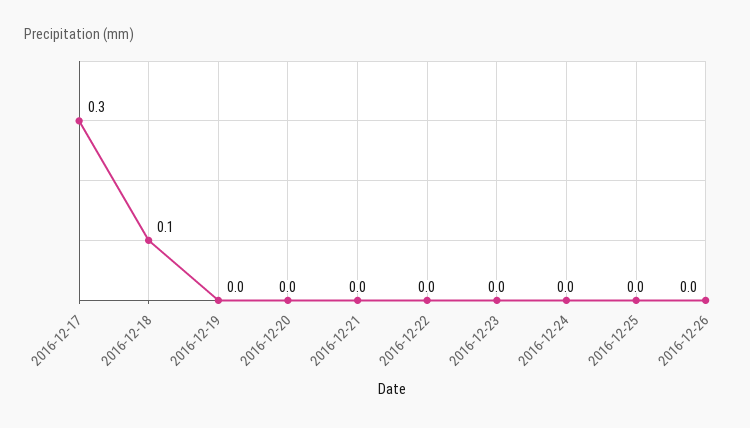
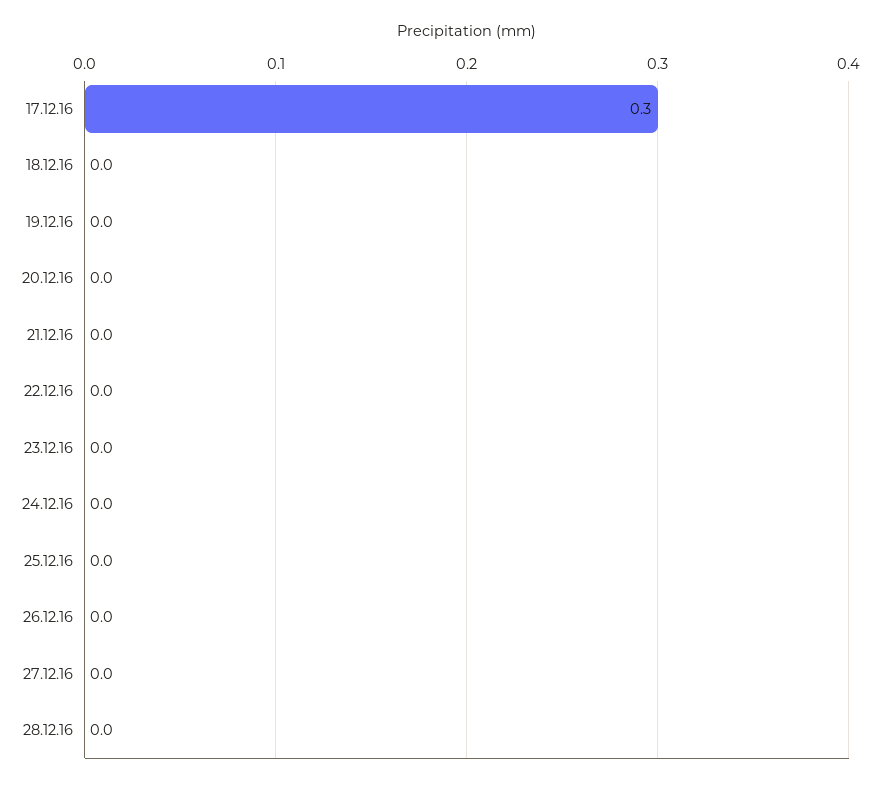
2016-12-18: 0.1 -> 0
27.12.16: none -> 0
28.12.16: none -> 0

